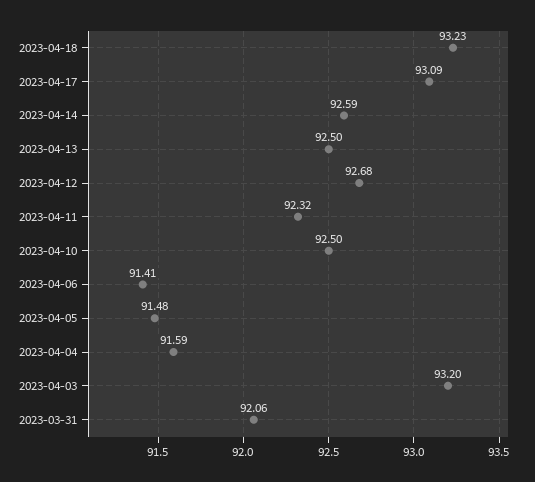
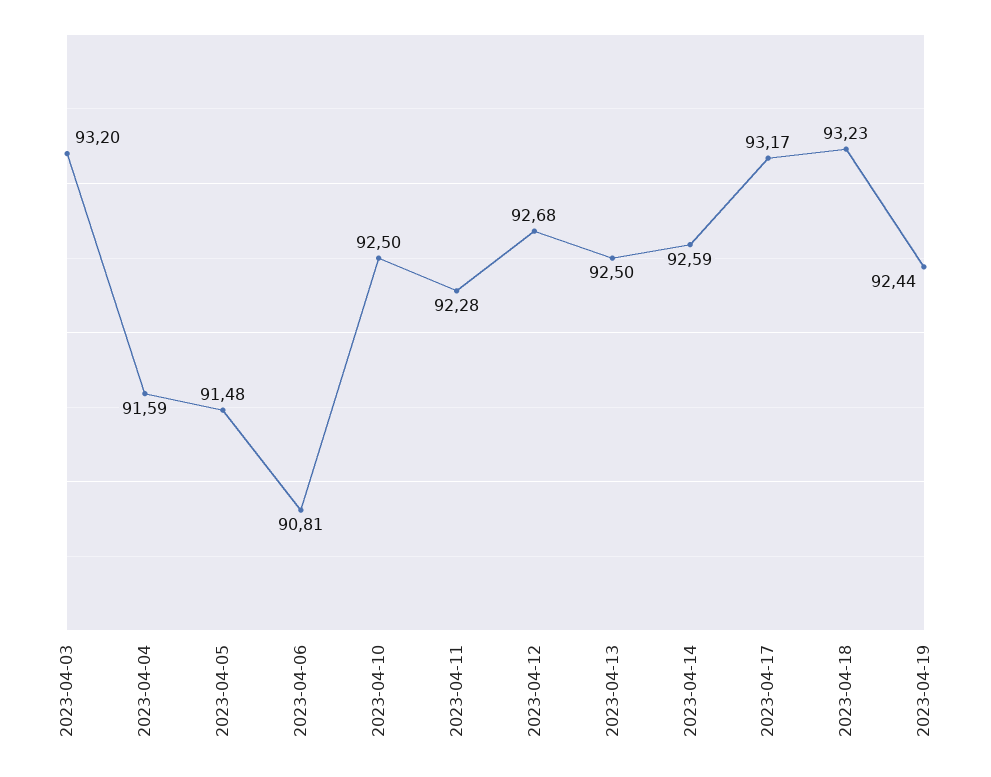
2023-04-17: 93.09 -> 93.17
2023-04-11: 92.32 -> 92.28
2023-04-06: 91.41 -> 90.81
2023-03-31: 92.06 -> none
2023-04-19: none -> 92.44

